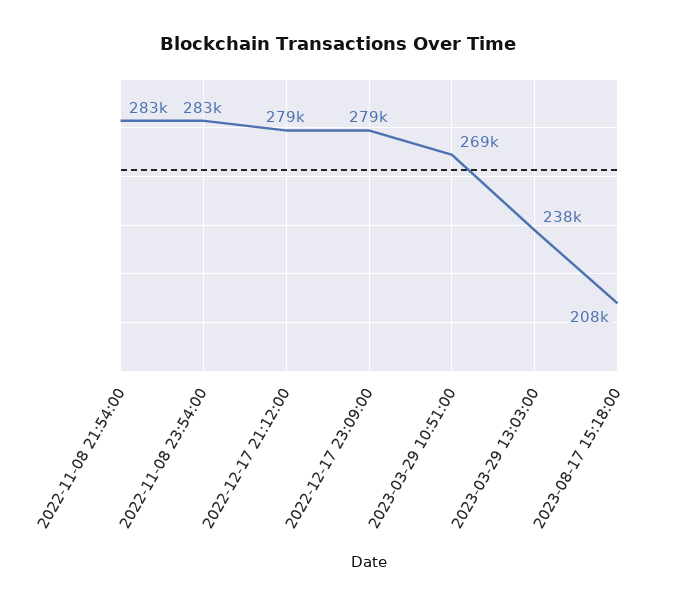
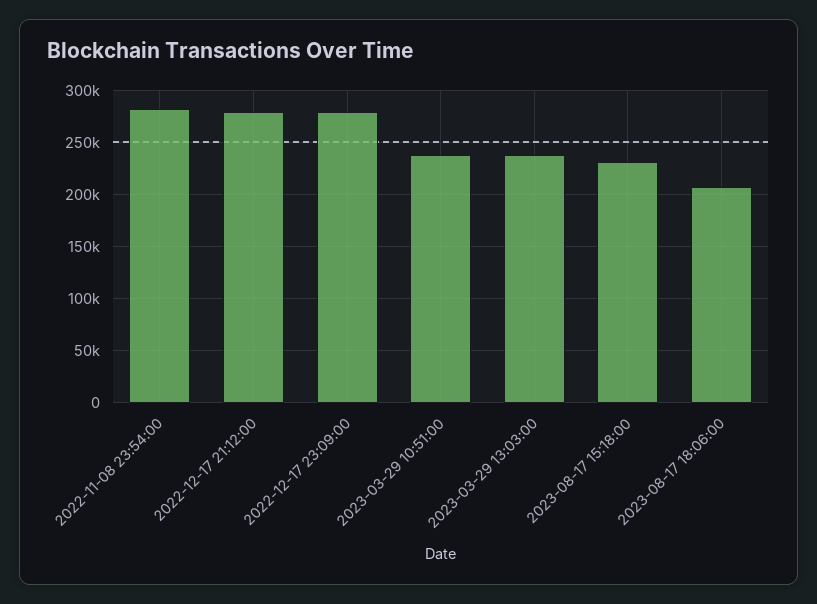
2022-11-08 21:54:00: 283000 -> none
2023-03-29 10:51:00: 269000 -> 240000
2023-08-17 15:18:00: 208000 -> 230000
2023-08-17 18:06:00: none -> 210000

